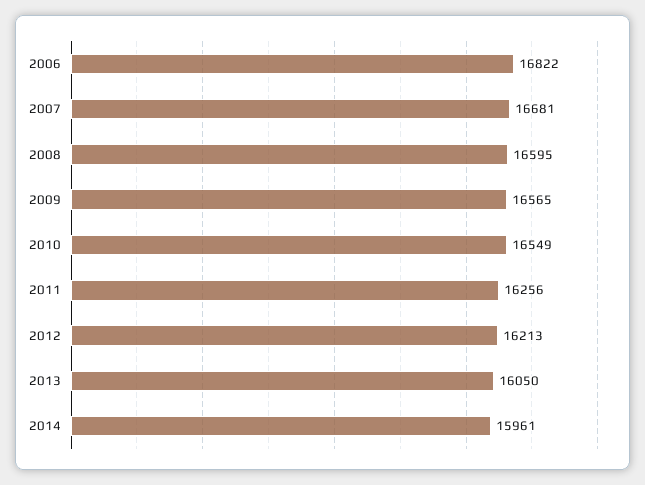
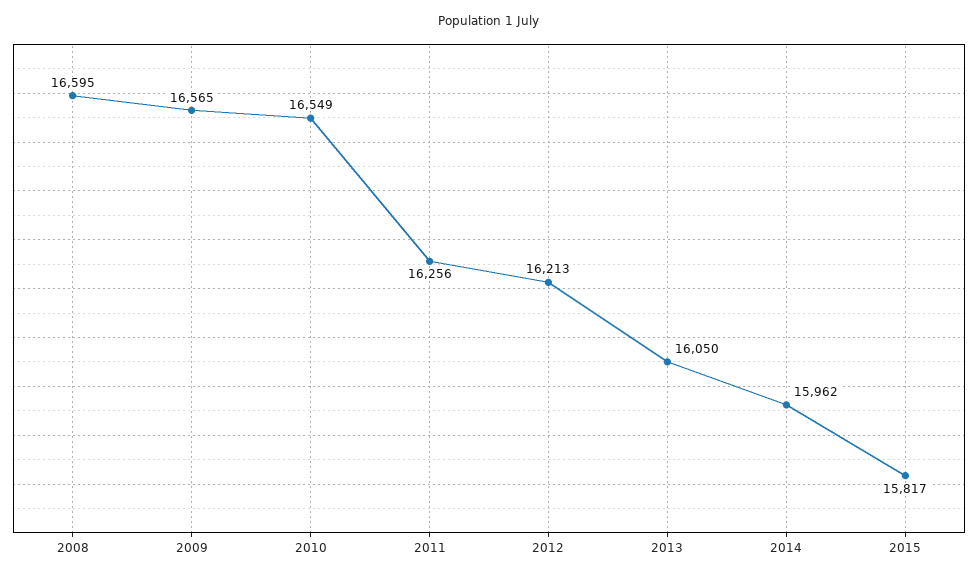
2006: 16822 -> none
2007: 16681 -> none
2014: 15961 -> 15962
2015: none -> 15817

